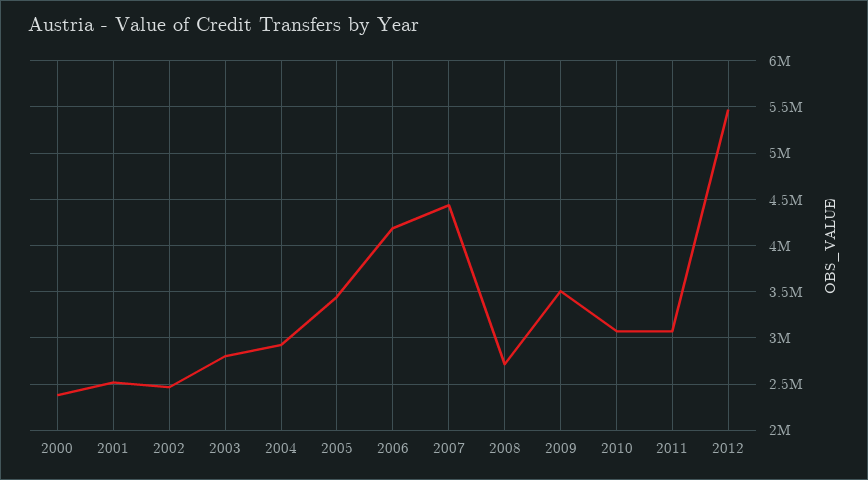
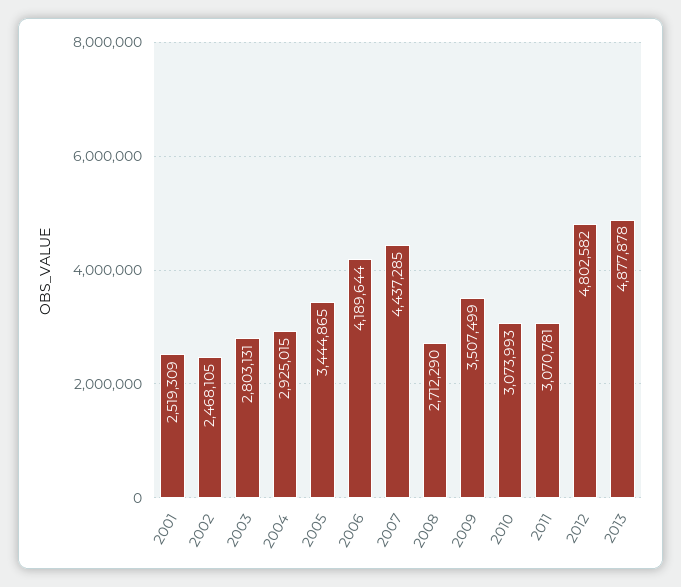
2000: 2400000 -> none
2012: 5500000 -> 4802582
2013: none -> 4877878

